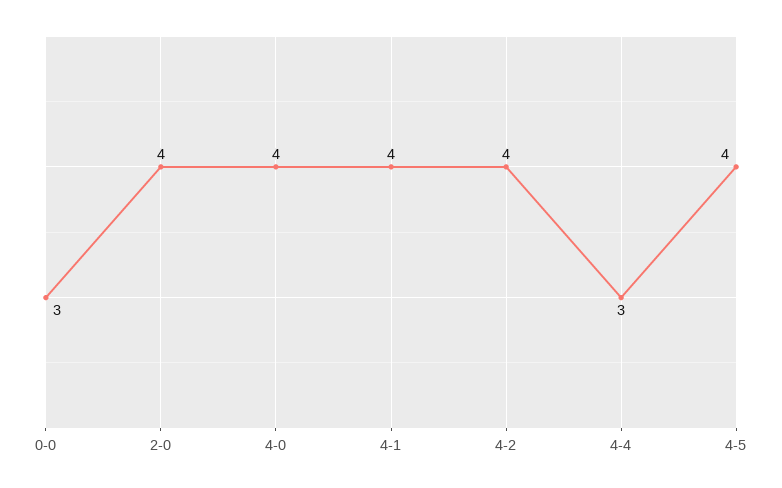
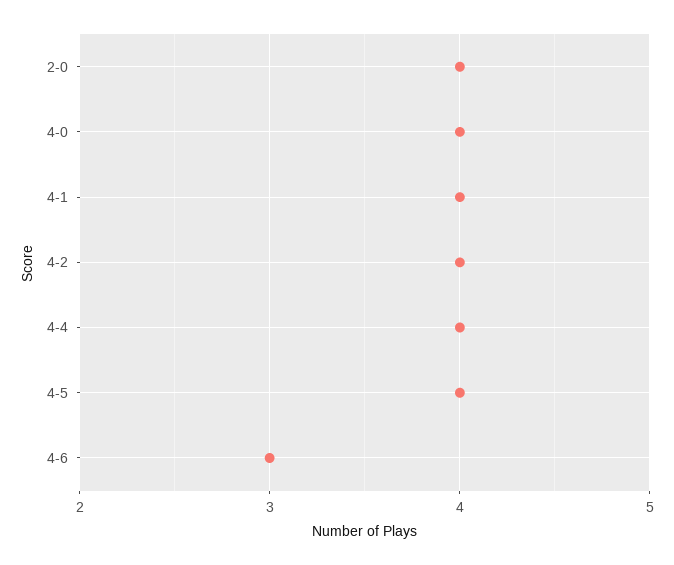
0-0: 3 -> none
4-4: 3 -> 4
4-6: none -> 3

